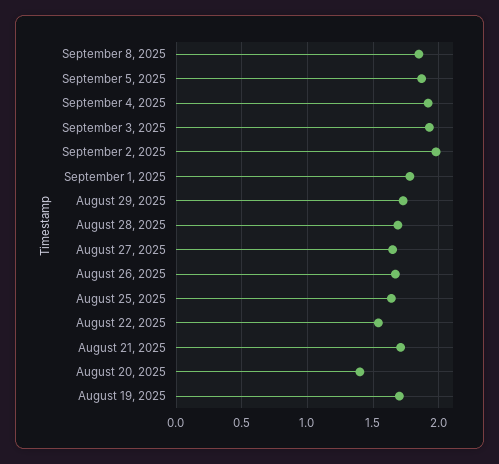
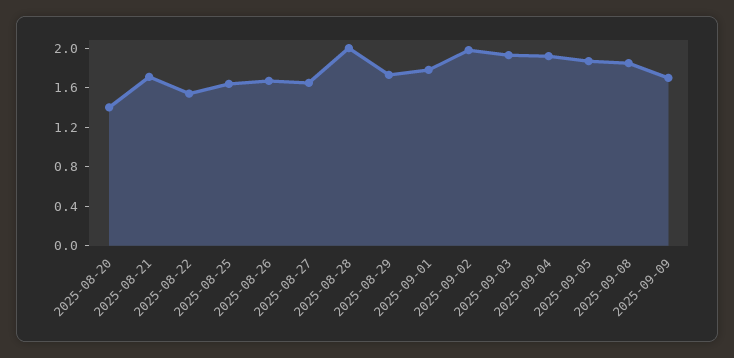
August 28, 2025: 1.7 -> 2
August 19, 2025: 1.7 -> none
2025-09-09: none -> 1.7

